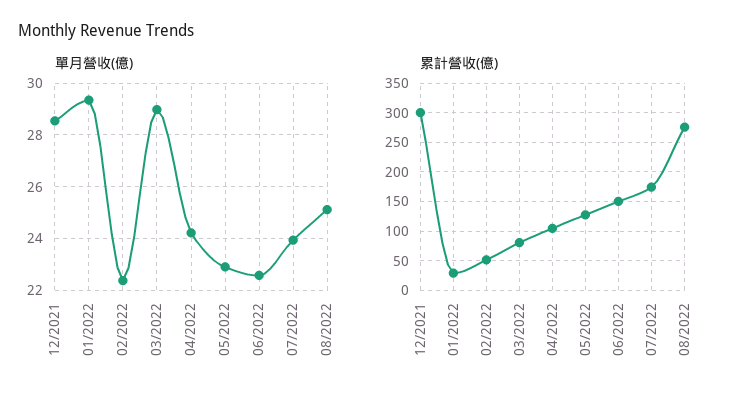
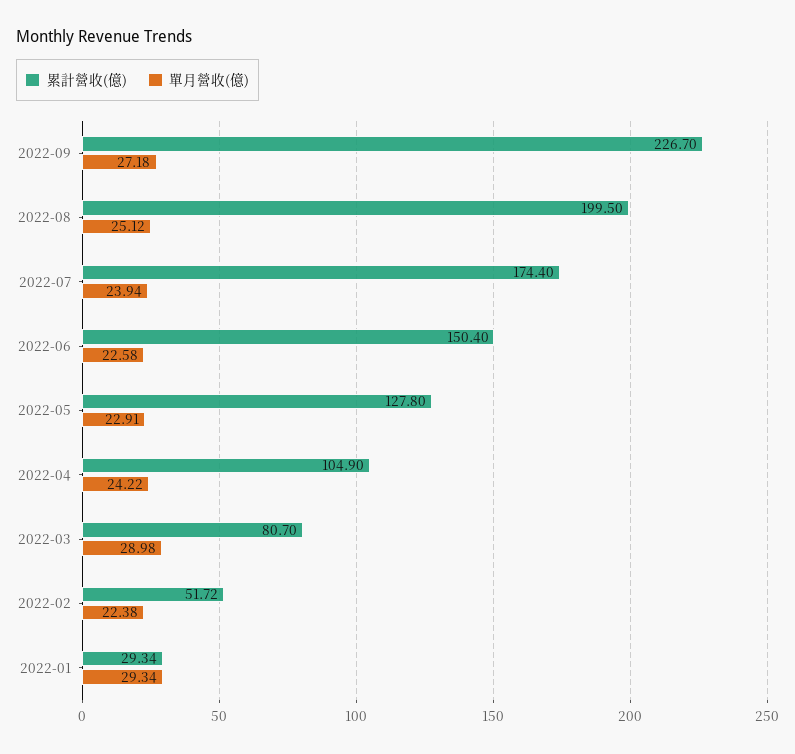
單月營收(億), 12/2021: 28.5 -> none
累計營收(億), 12/2021: 300 -> none
累計營收(億), 08/2022: 275 -> 199.5
累計營收(億), 2022-09: none -> 226.7
單月營收(億), 2022-09: none -> 27.18

